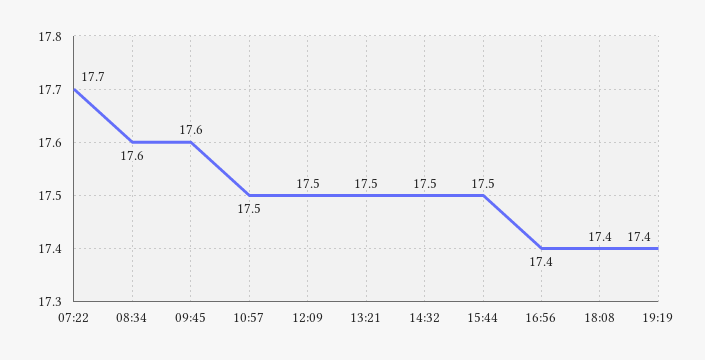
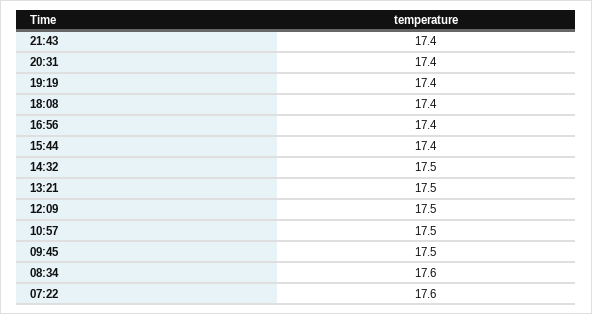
07:22: 17.7 -> 17.6
09:45: 17.6 -> 17.5
15:44: 17.5 -> 17.4
21:43: none -> 17.4
20:31: none -> 17.4

